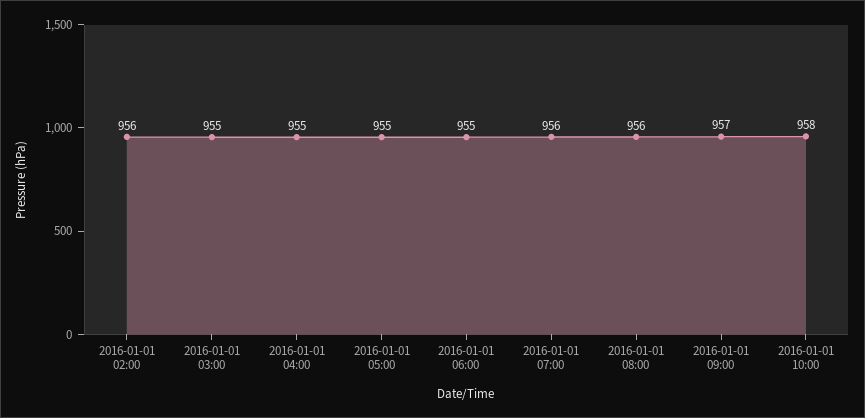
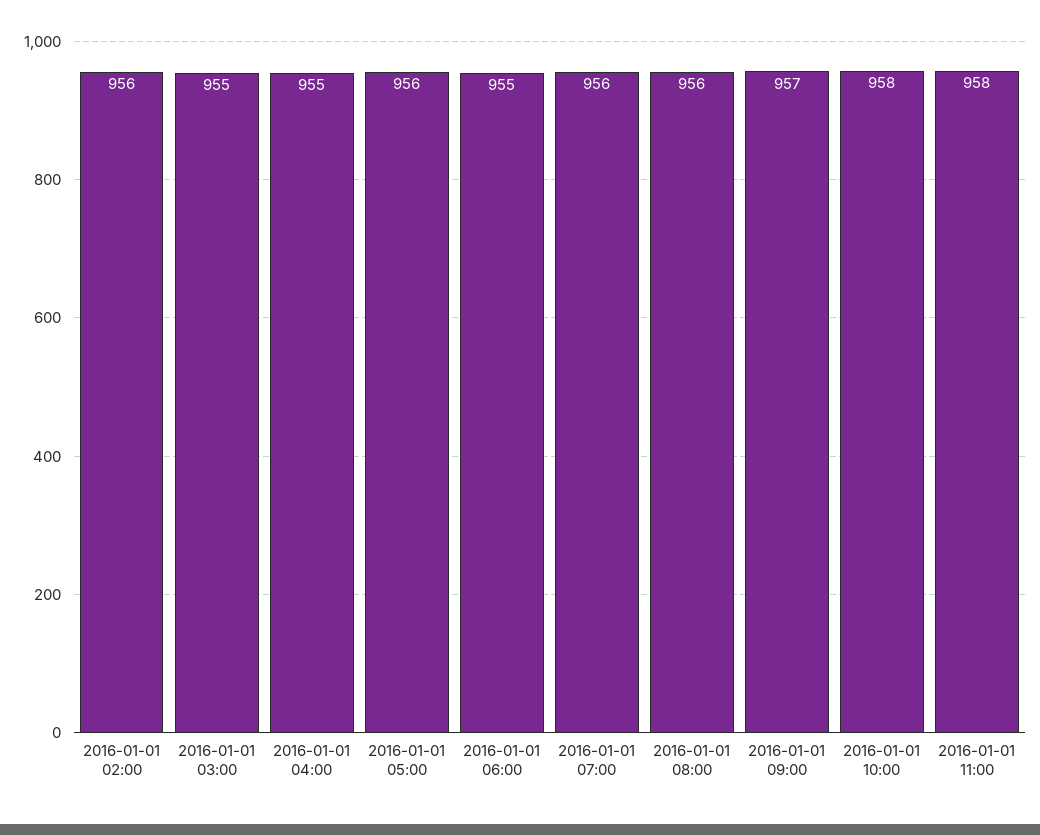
2016-01-01 05:00: 955 -> 956
2016-01-01 11:00: none -> 958

